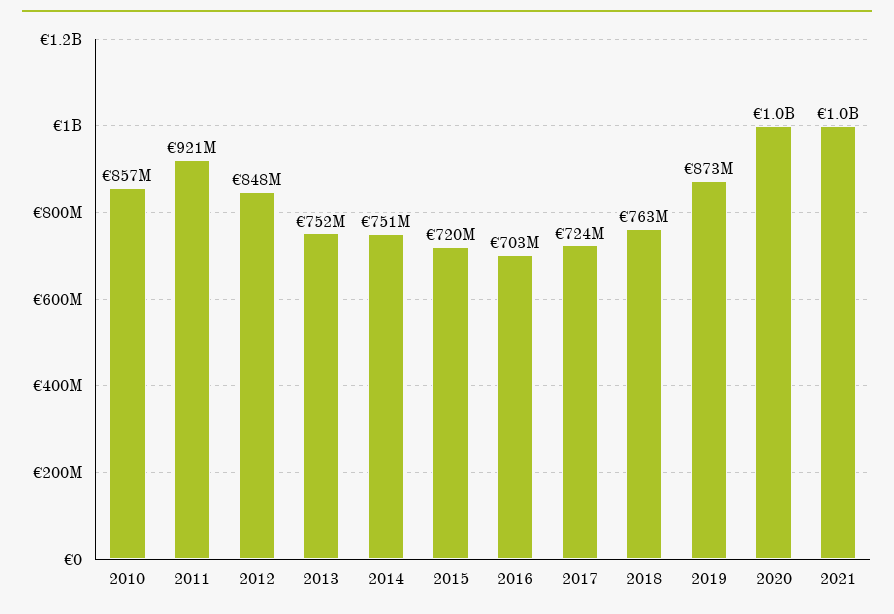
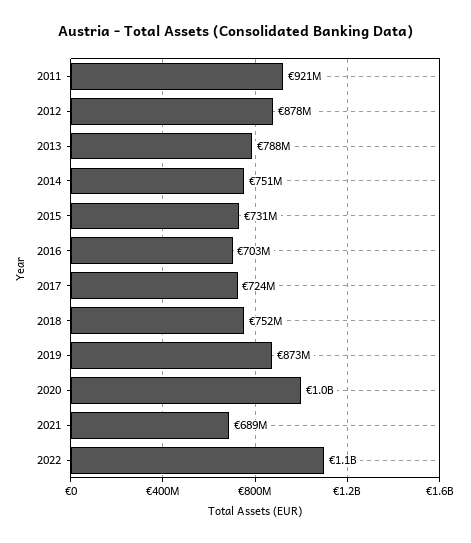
2010: 857000000 -> none
2012: 848000000 -> 878000000
2013: 752000000 -> 788000000
2015: 720000000 -> 731000000
2018: 763000000 -> 752000000
2021: 1000000000 -> 689000000
2022: none -> 1100000000

